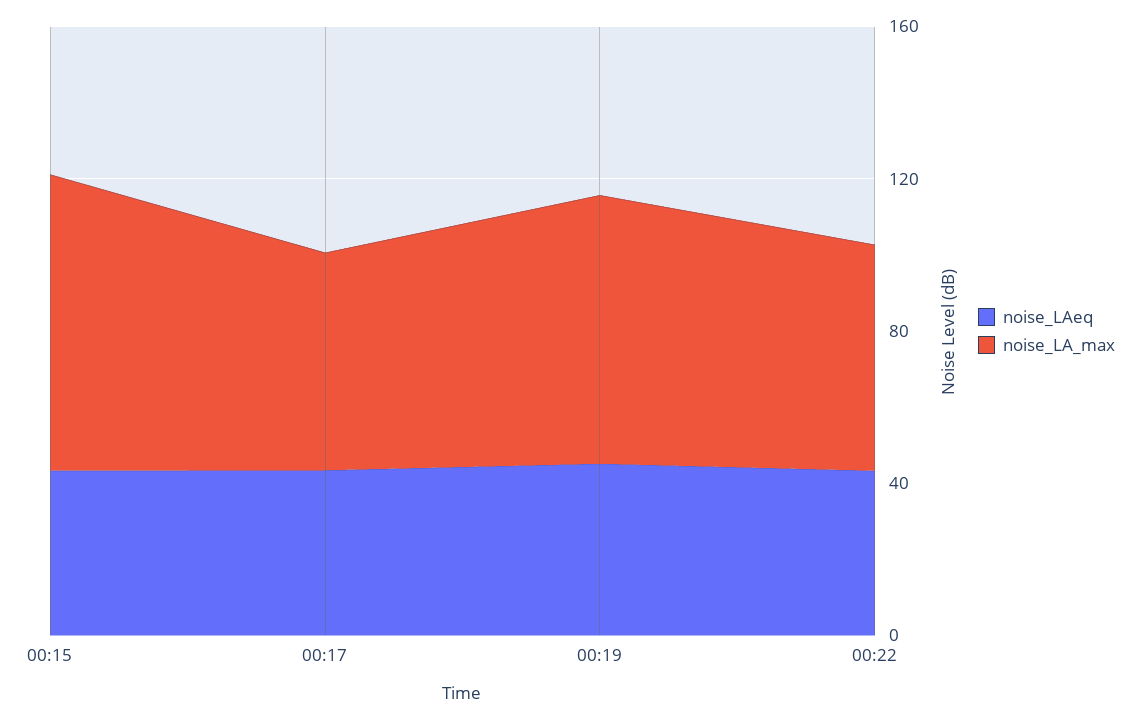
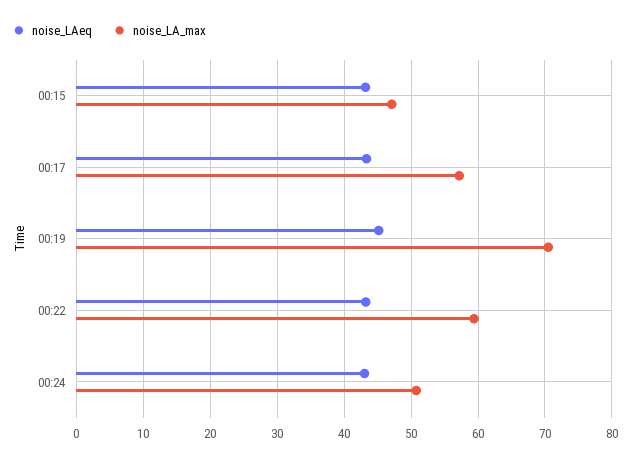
noise_LA_max, 00:15: 80 -> 47
noise_LAeq, 00:24: none -> 43
noise_LA_max, 00:24: none -> 51

